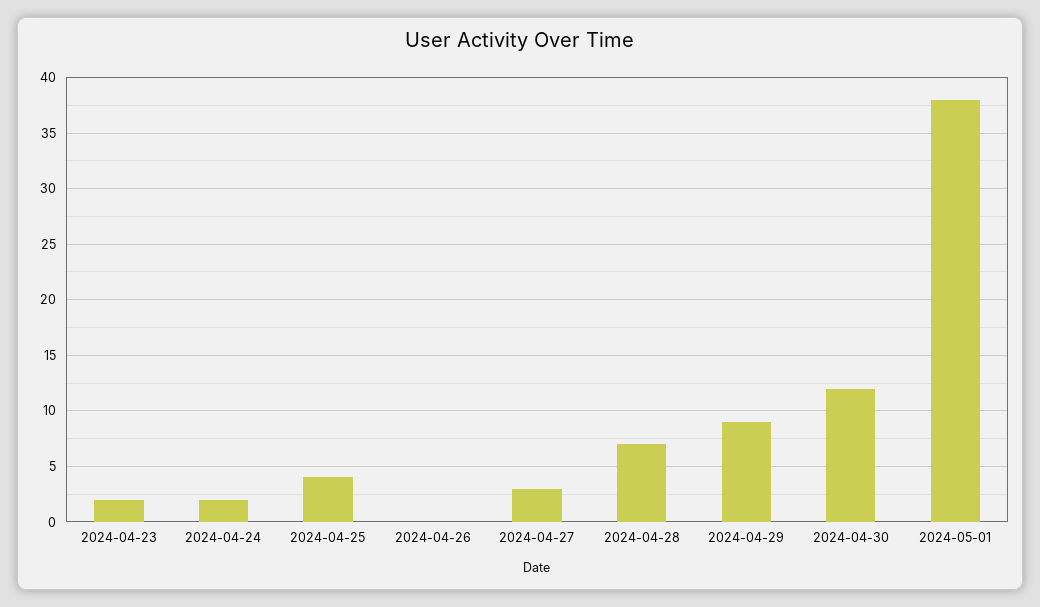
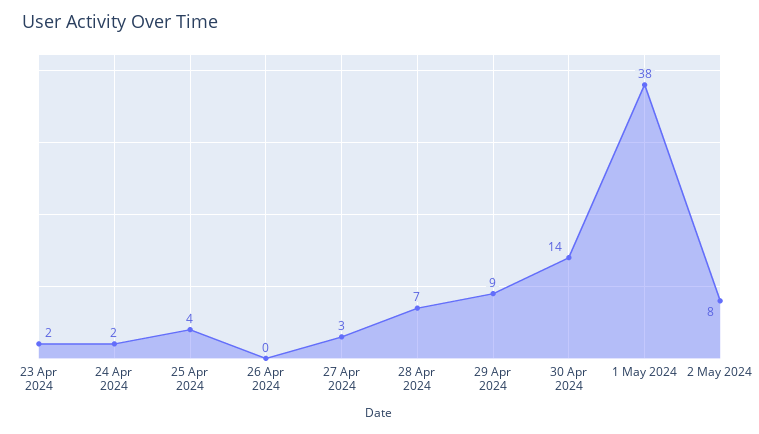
2024-04-30: 12 -> 14
2 May 2024: none -> 8

